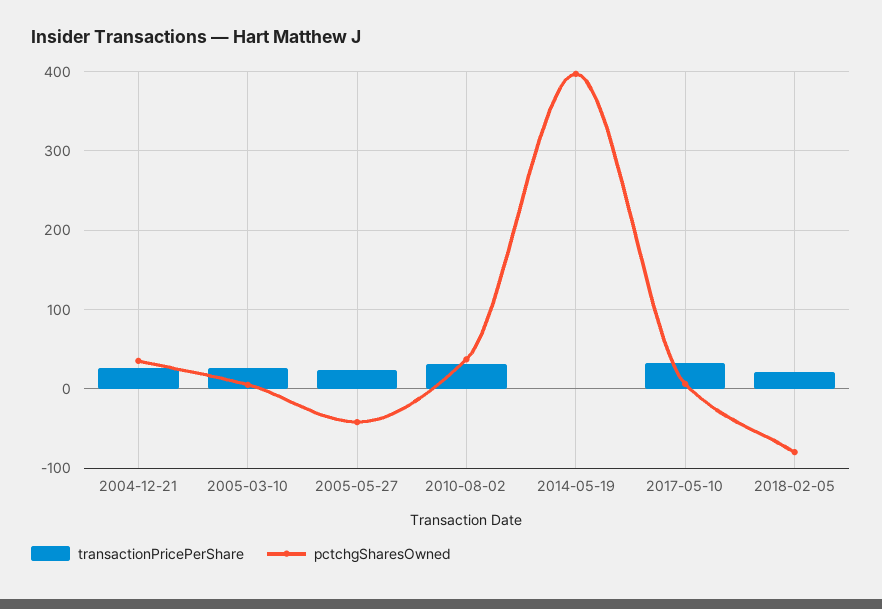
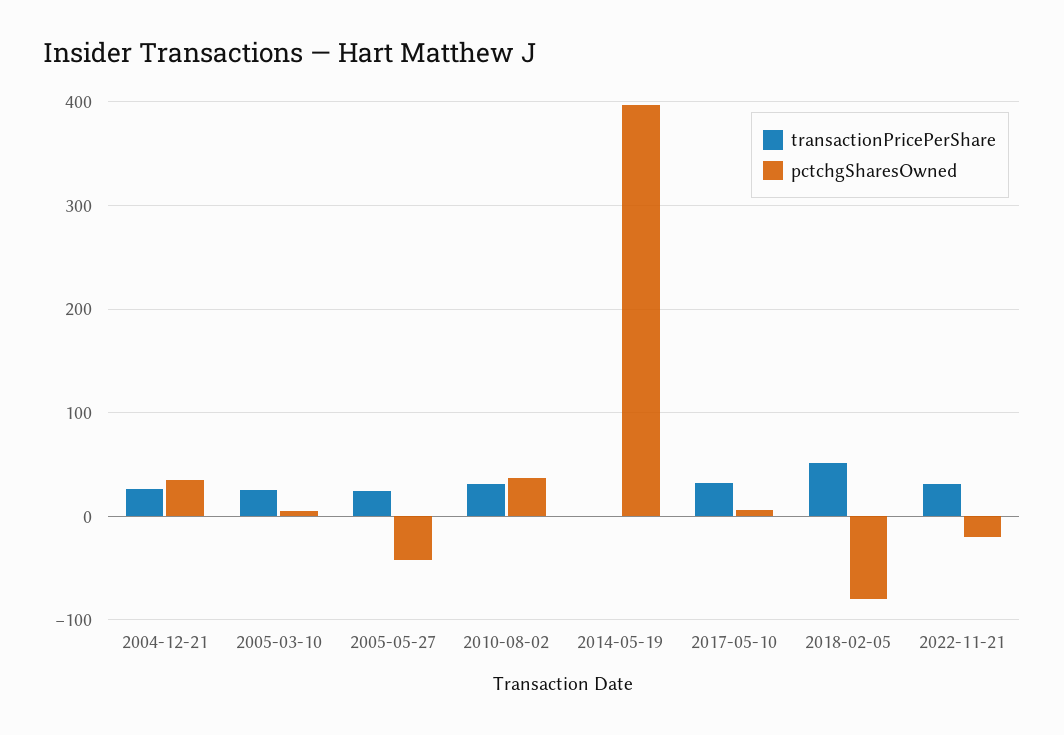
transactionPricePerShare, 2018-02-05: 20 -> 50
transactionPricePerShare, 2022-11-21: none -> 30
pctchgSharesOwned, 2022-11-21: none -> -20

